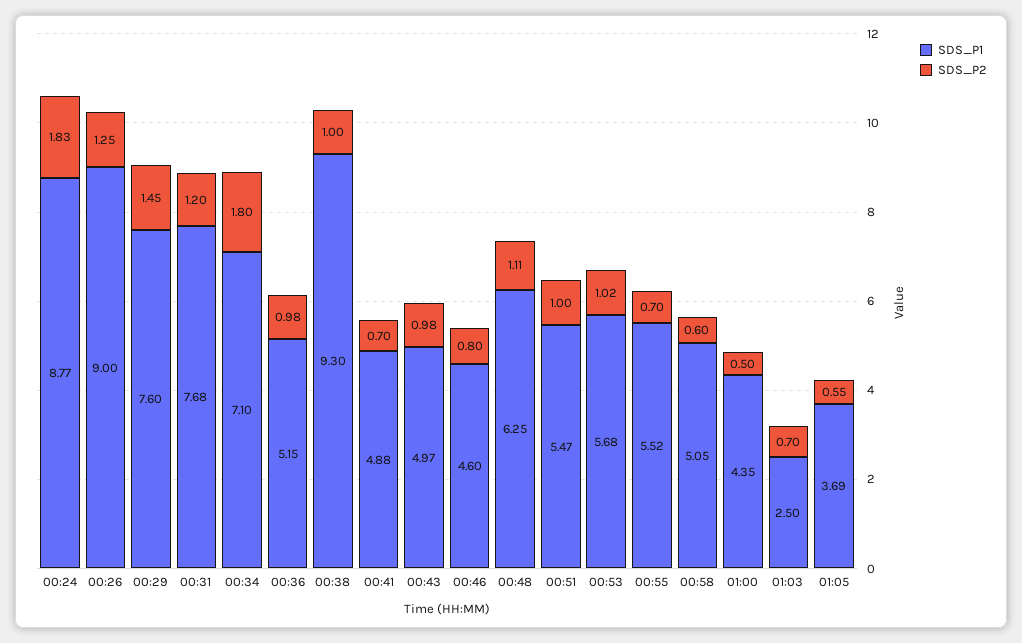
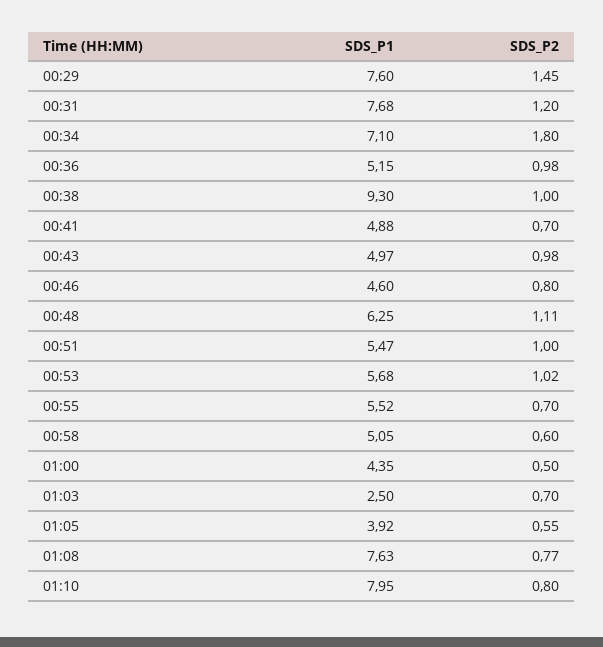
SDS_P1, 00:24: 8.77 -> none
SDS_P2, 00:24: 1.83 -> none
SDS_P1, 00:26: 9 -> none
SDS_P2, 00:26: 1.25 -> none
SDS_P1, 01:05: 3.69 -> 3.92
SDS_P1, 01:08: none -> 7.63
SDS_P2, 01:08: none -> 0.77
SDS_P1, 01:10: none -> 7.95
SDS_P2, 01:10: none -> 0.8

